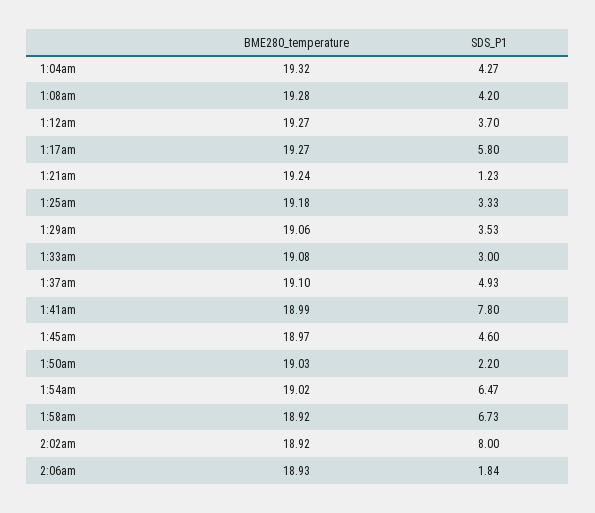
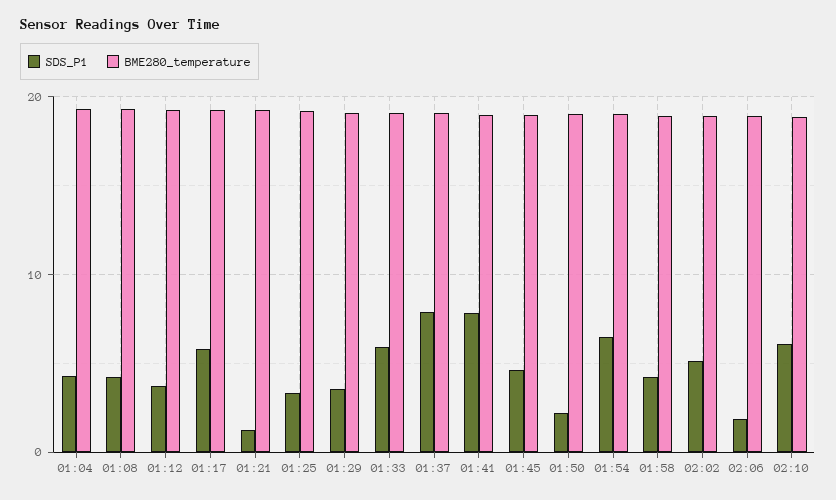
SDS_P1, 1:33am: 3 -> 6
SDS_P1, 1:37am: 4.93 -> 8
SDS_P1, 1:58am: 6.73 -> 4
SDS_P1, 2:02am: 8 -> 5
SDS_P1, 02:10: none -> 6
BME280_temperature, 02:10: none -> 19

